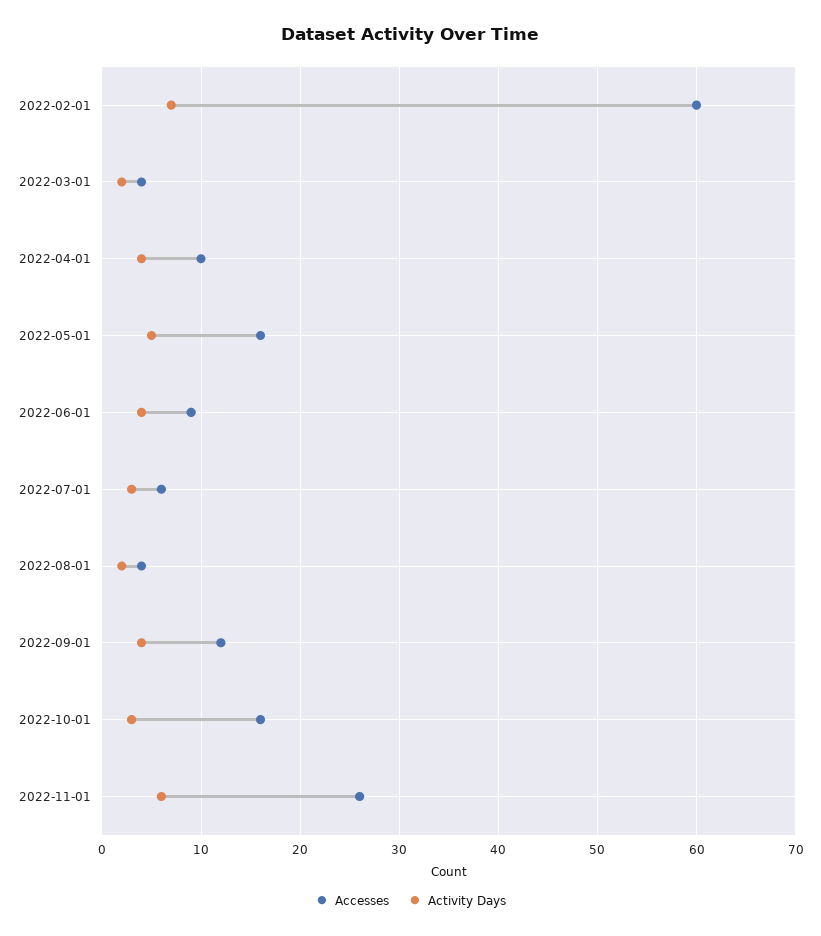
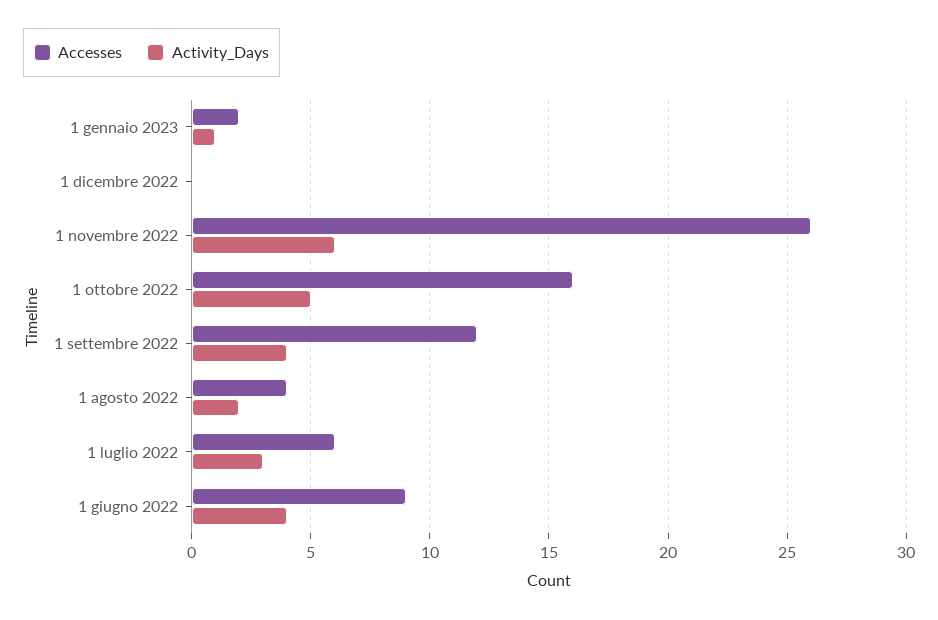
Accesses, 2022-02-01: 60 -> none
Activity Days, 2022-02-01: 7 -> none
Accesses, 2022-03-01: 4 -> none
Activity Days, 2022-03-01: 2 -> none
Accesses, 2022-04-01: 10 -> none
Activity Days, 2022-04-01: 4 -> none
Accesses, 2022-05-01: 16 -> none
Activity Days, 2022-05-01: 5 -> none
Activity Days, 2022-10-01: 3 -> 5
Accesses, 1 gennaio 2023: none -> 2
Activity Days, 1 gennaio 2023: none -> 1
Accesses, 1 dicembre 2022: none -> 0
Activity Days, 1 dicembre 2022: none -> 0

